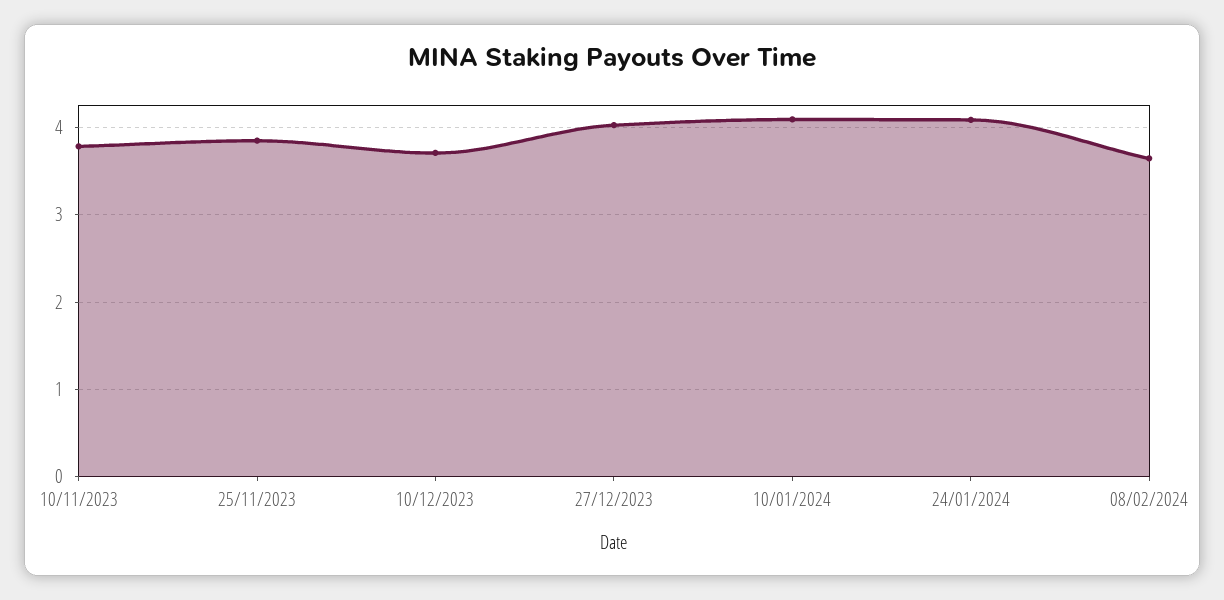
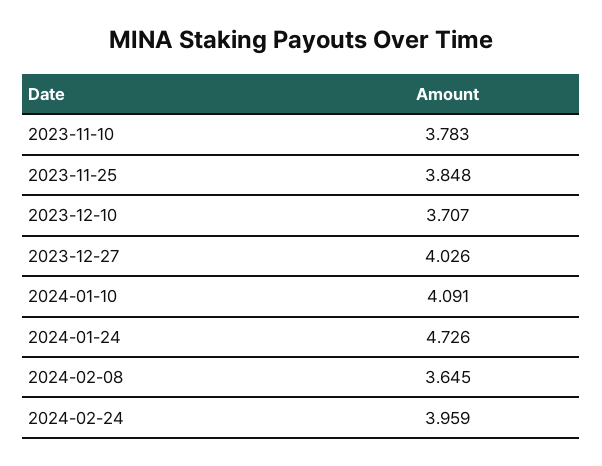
24/01/2024: 4.1 -> 4.726
2024-02-24: none -> 3.959

